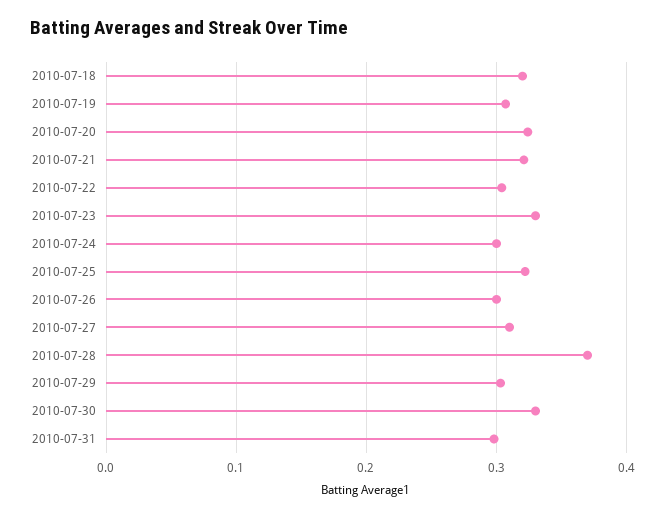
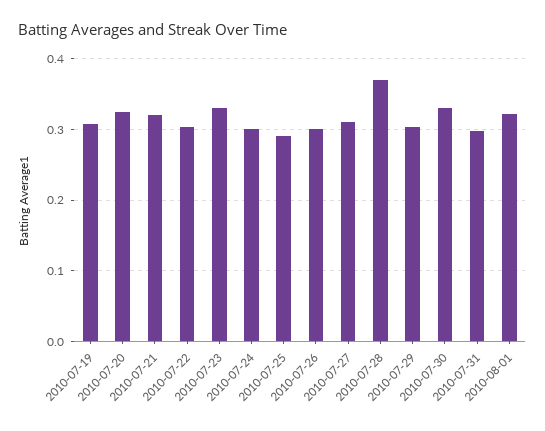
2010-07-18: 0.32 -> none
2010-07-25: 0.32 -> 0.29
2010-08-01: none -> 0.32

